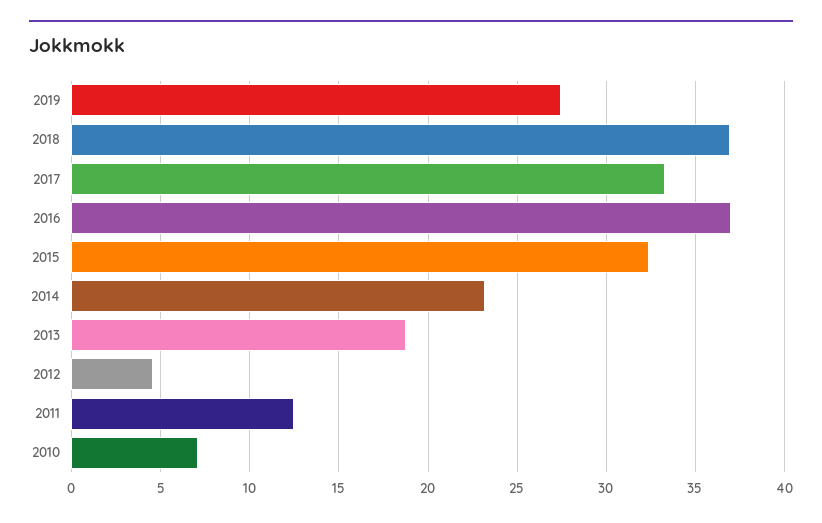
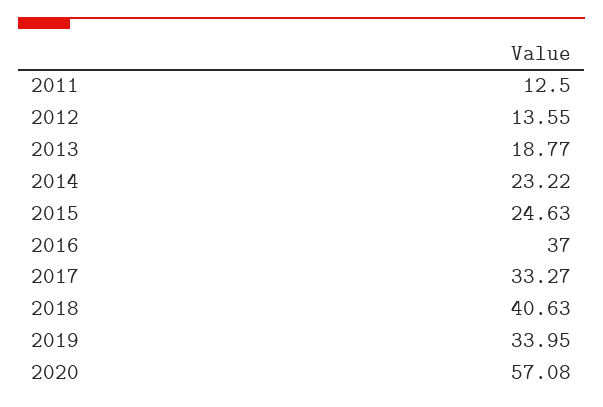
2019: 27.5 -> 33.95
2018: 37 -> 40.63
2015: 32.5 -> 24.63
2012: 4.5 -> 13.55
2010: 7 -> none
2020: none -> 57.08

